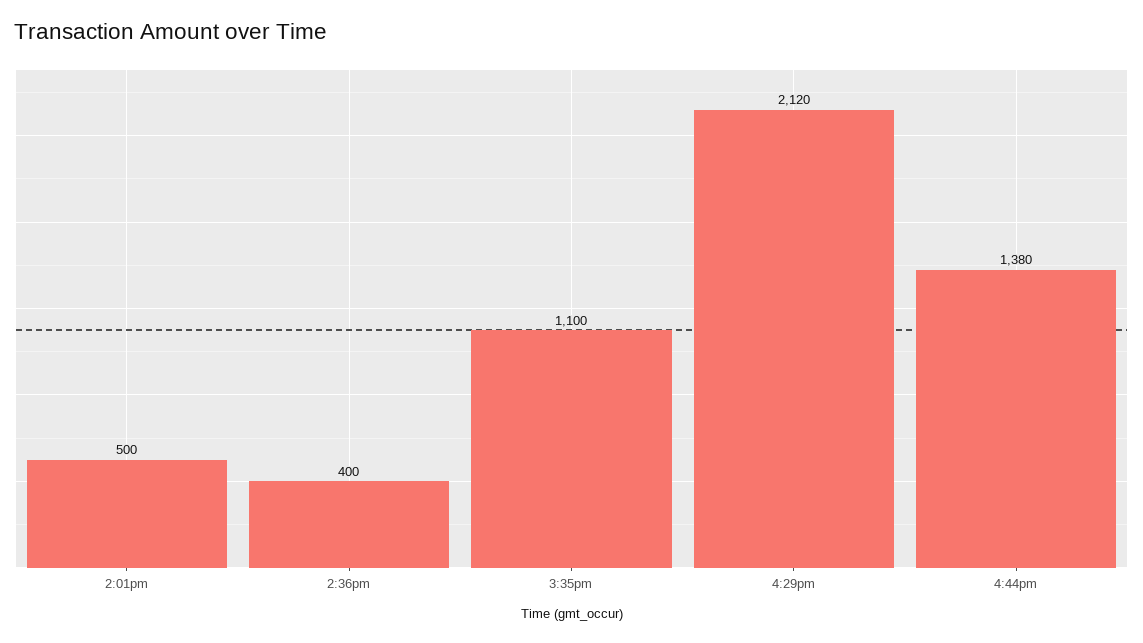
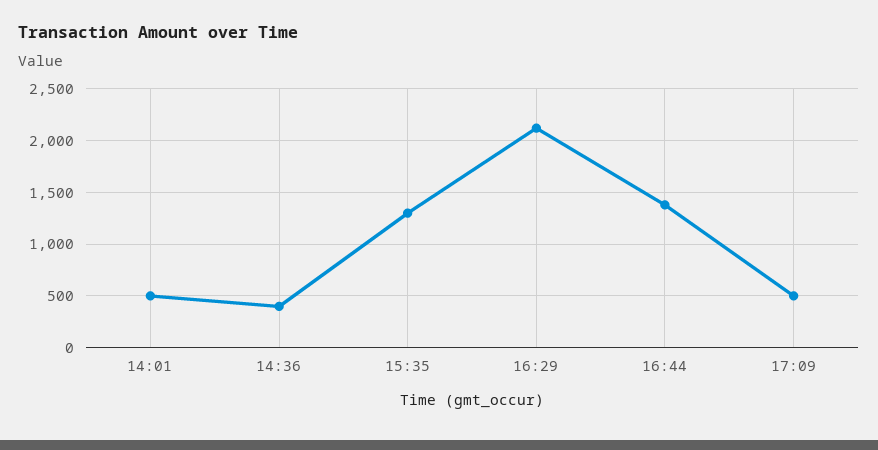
3:35pm: 1100 -> 1300
17:09: none -> 500

